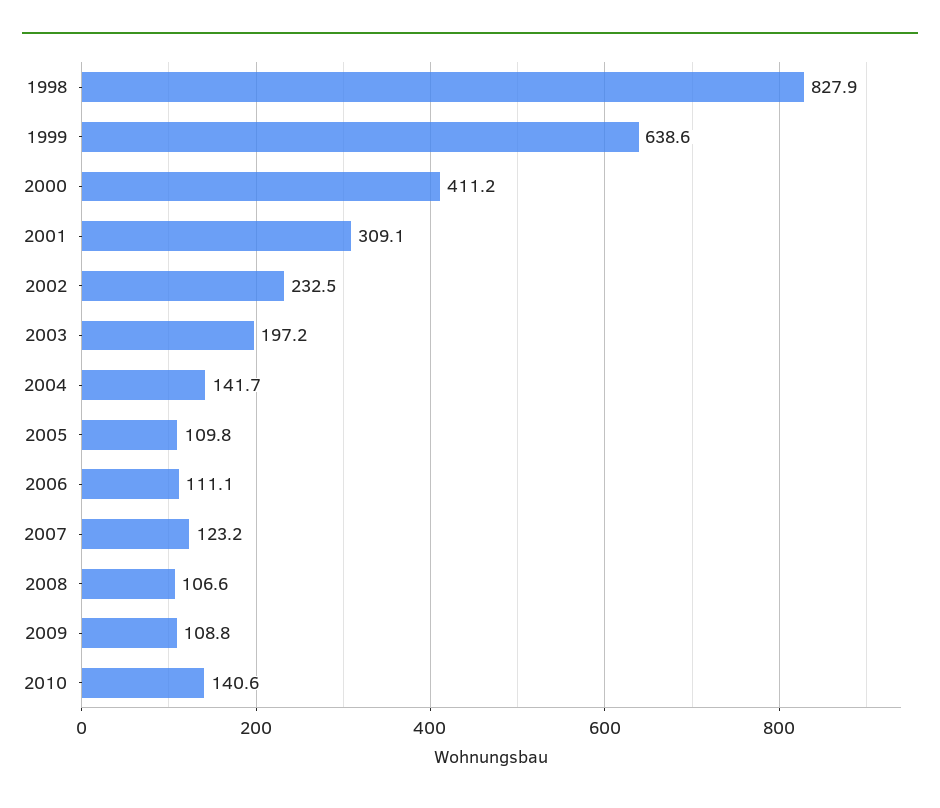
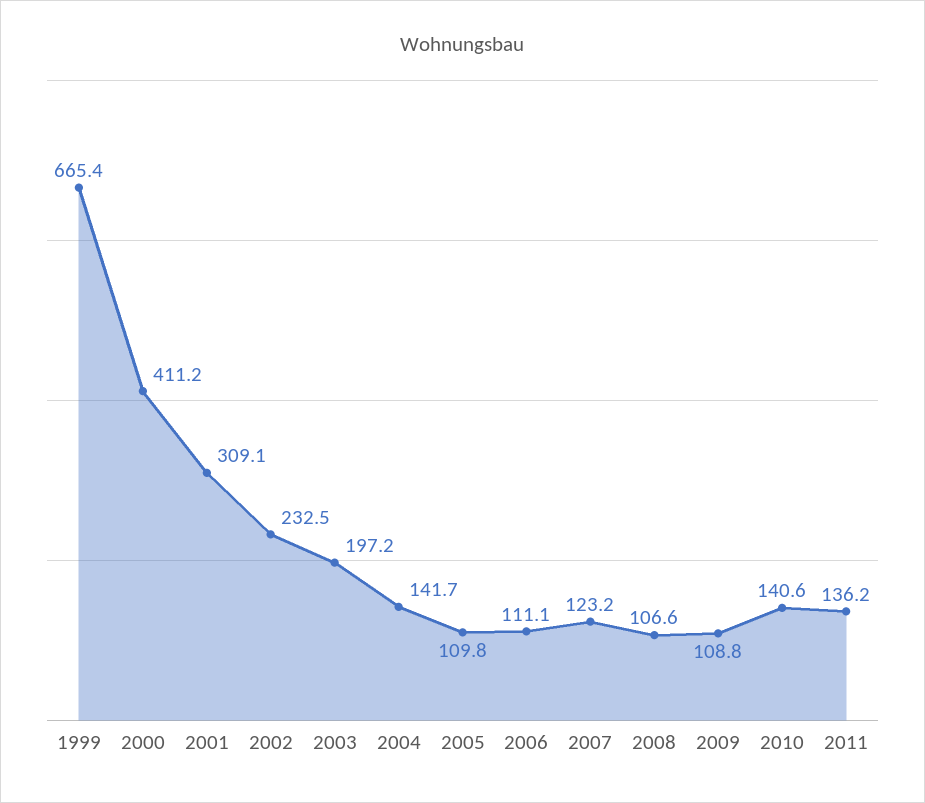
1998: 827.9 -> none
1999: 638.6 -> 665.4
2011: none -> 136.2

